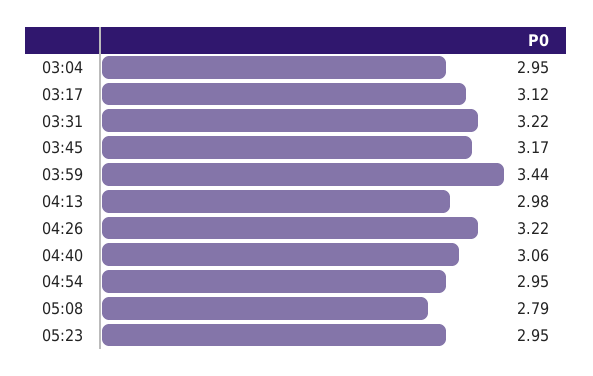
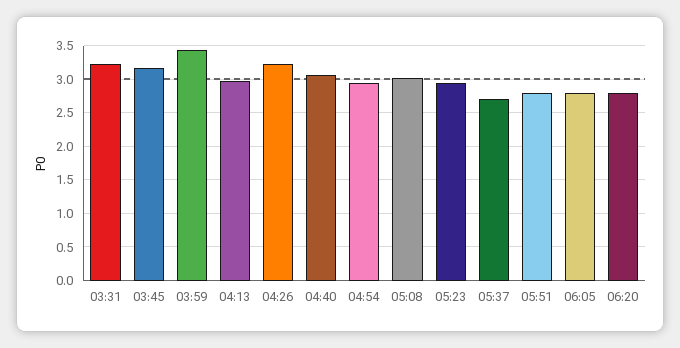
03:04: 2.95 -> none
03:17: 3.12 -> none
05:08: 2.79 -> 3
05:37: none -> 2.7
05:51: none -> 2.8
06:05: none -> 2.8
06:20: none -> 2.8

